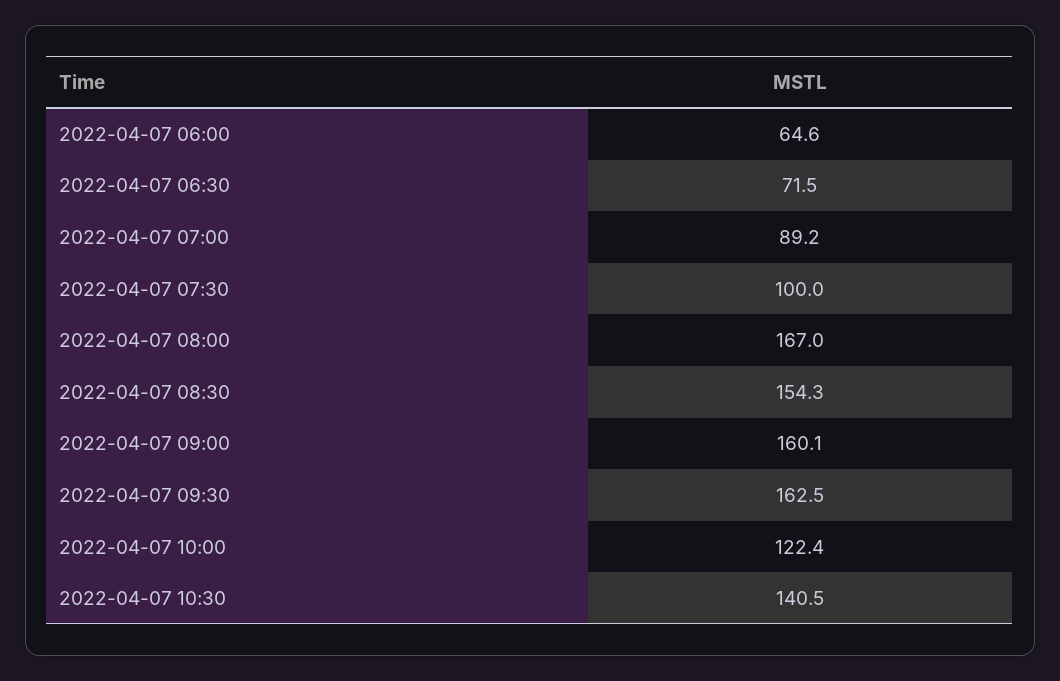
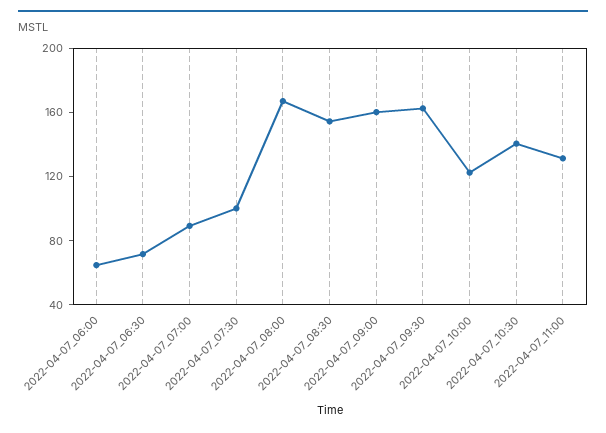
2022-04-07_11:00: none -> 130

